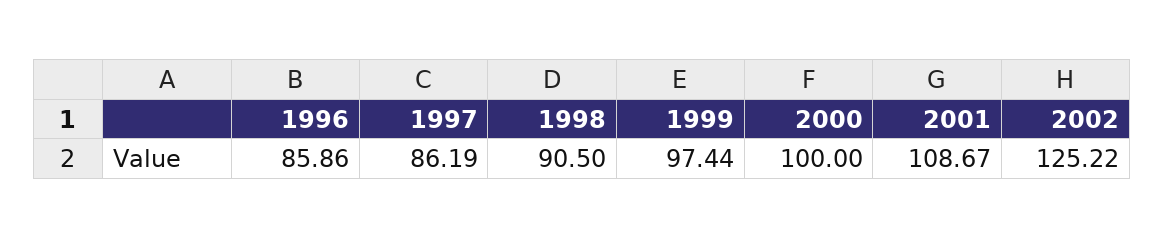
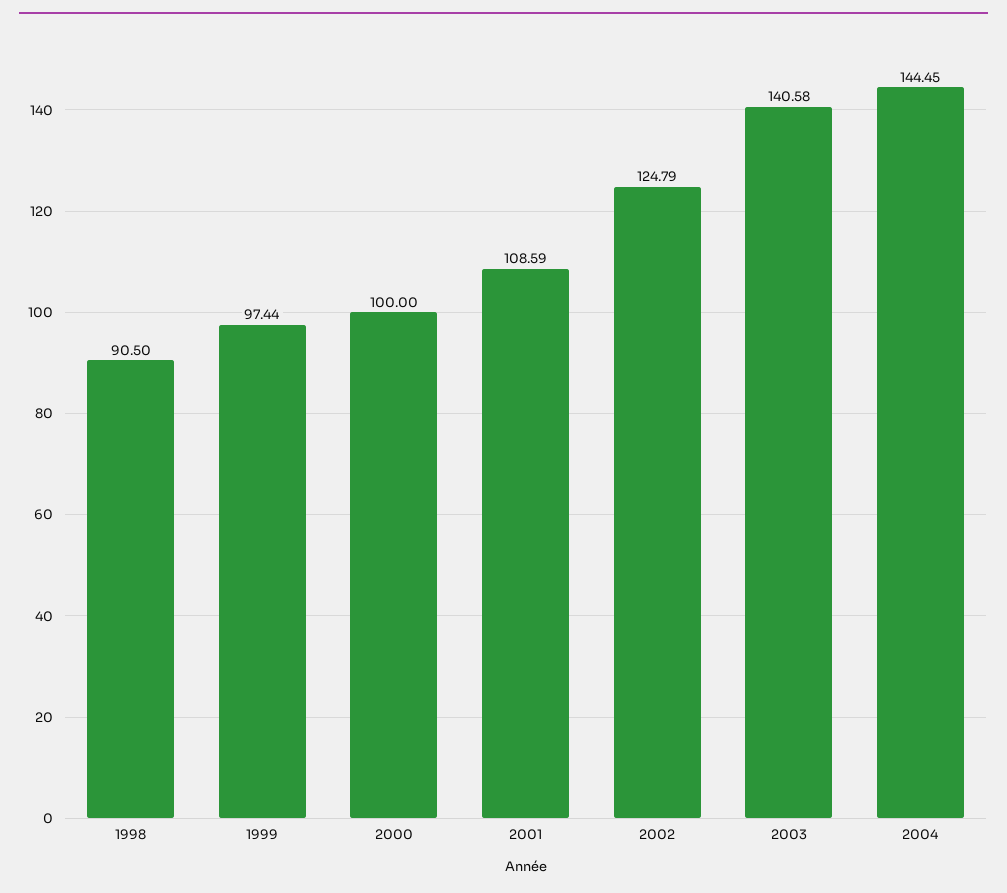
1996: 85.86 -> none
1997: 86.19 -> none
2001: 108.67 -> 108.59
2002: 125.22 -> 124.79
2003: none -> 140.58
2004: none -> 144.45

